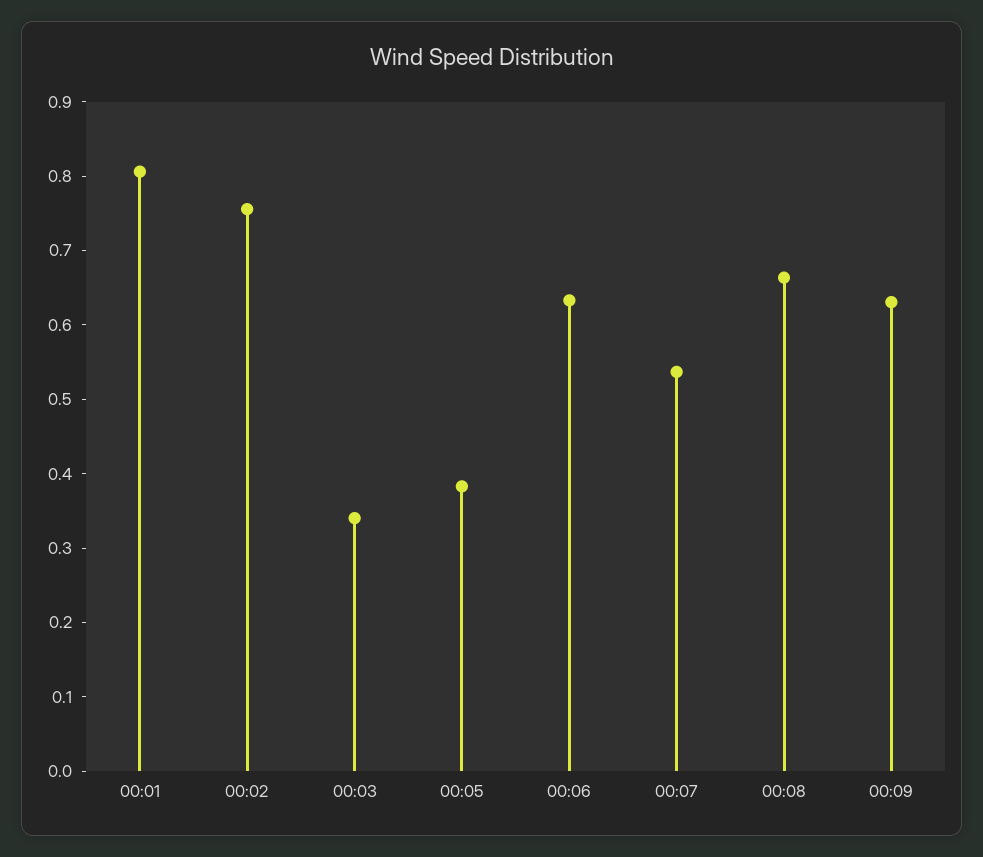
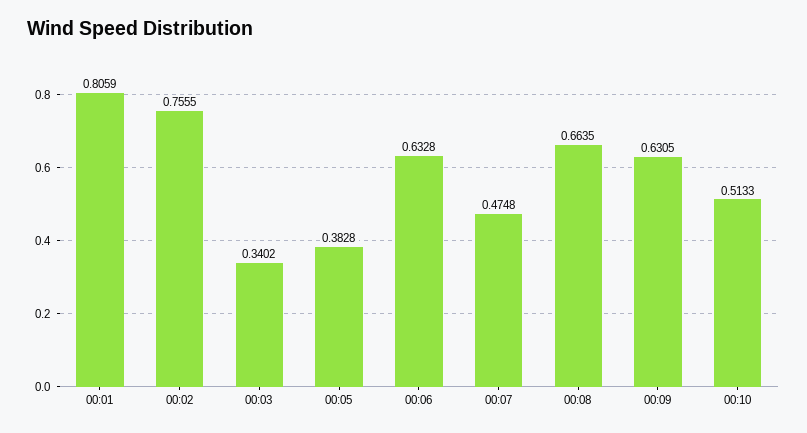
00:07: 0.54 -> 0.4748
00:10: none -> 0.5133

